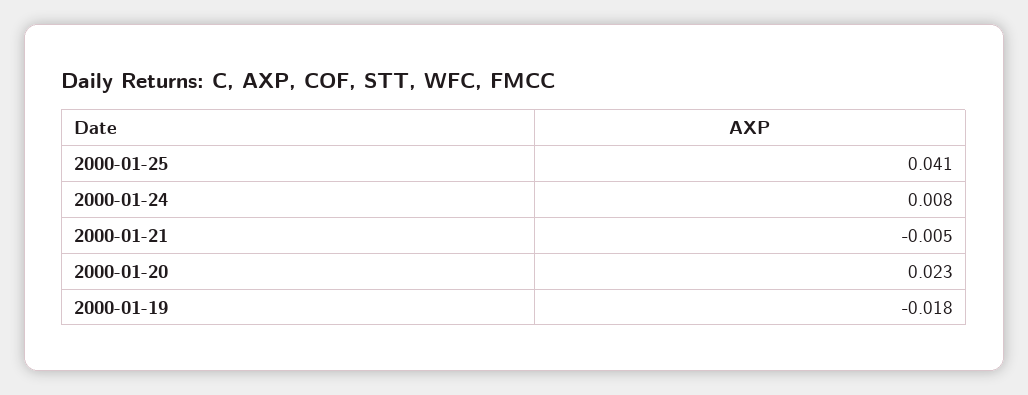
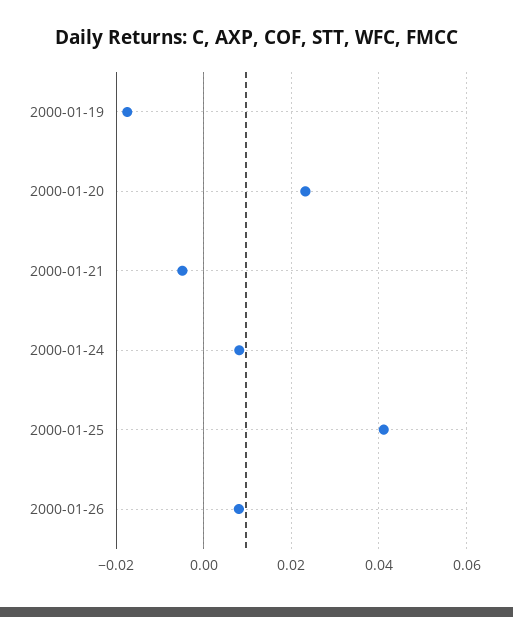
2000-01-26: none -> 0.008

